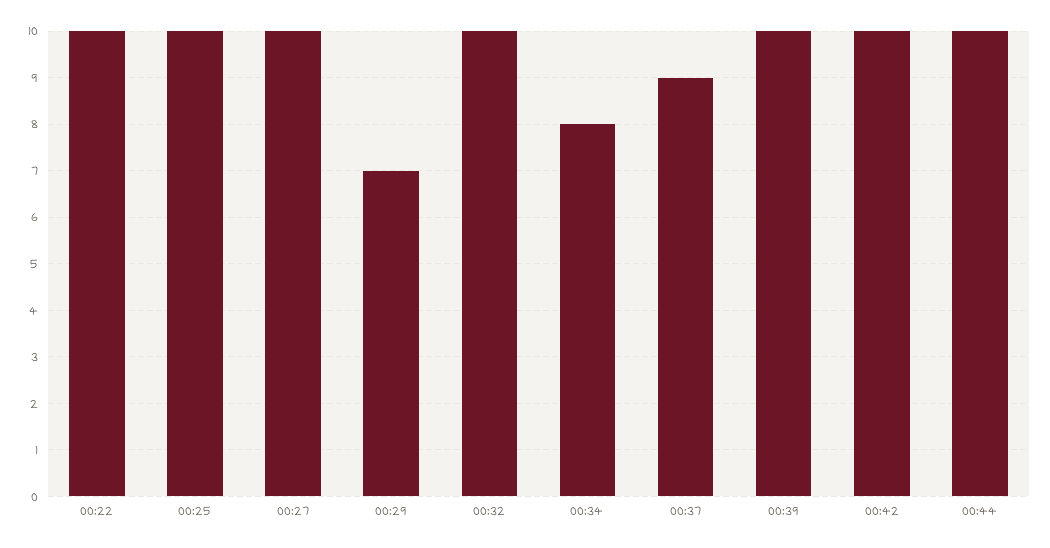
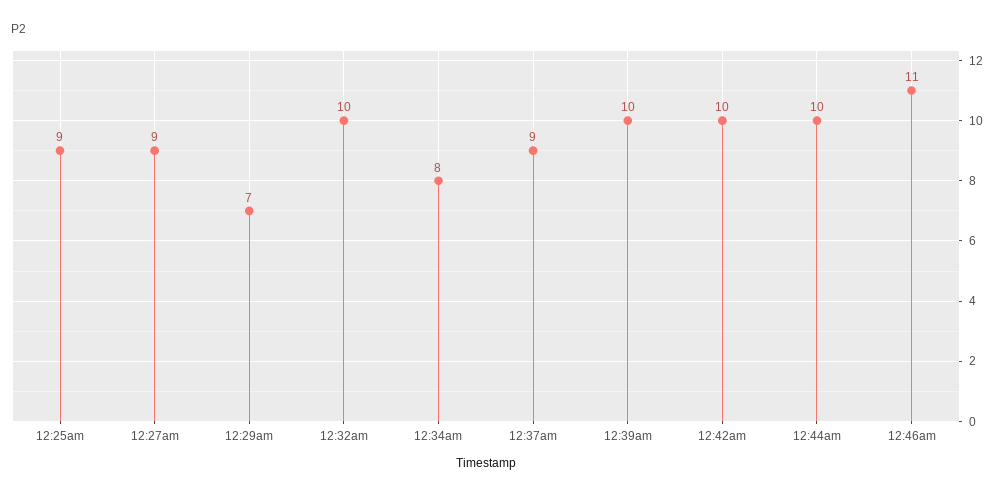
00:22: 10 -> none
00:25: 10 -> 9
00:27: 10 -> 9
12:46am: none -> 11

